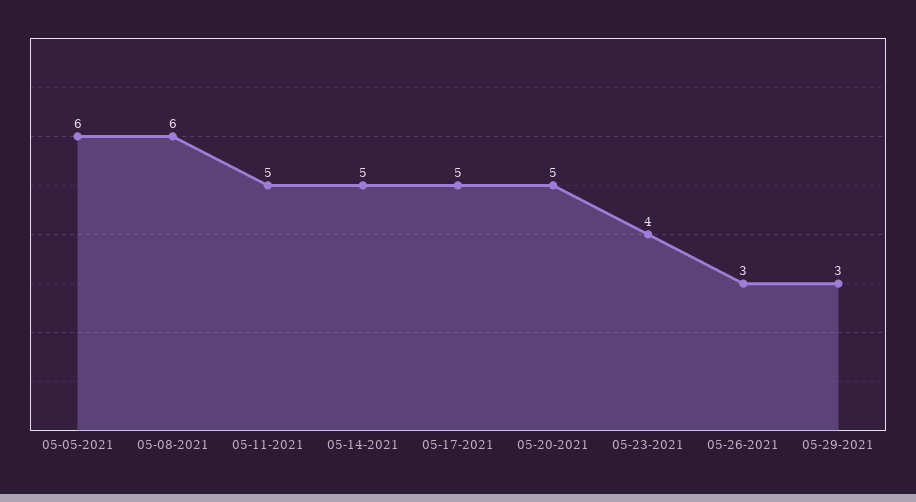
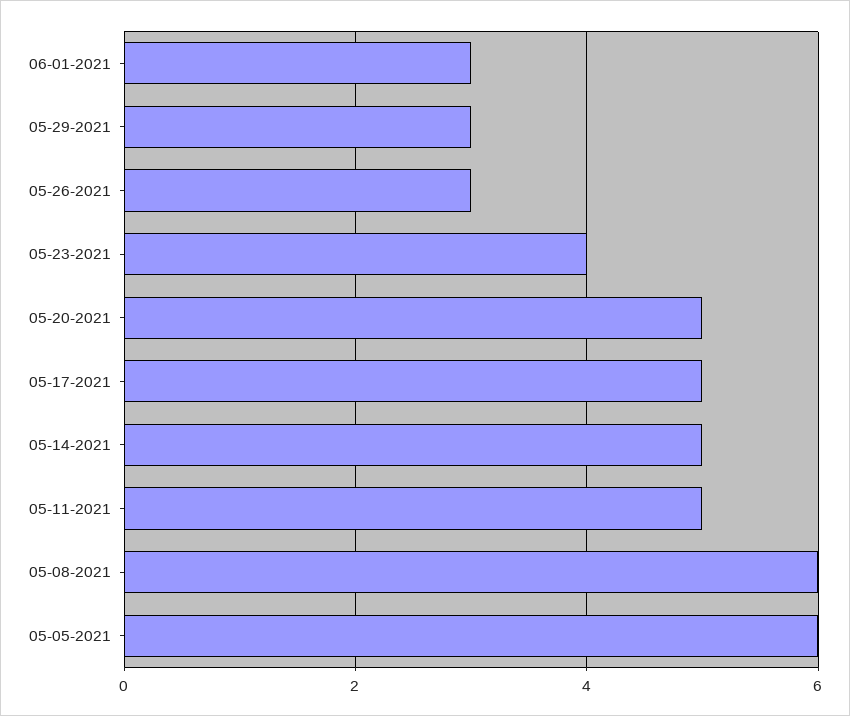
06-01-2021: none -> 3

